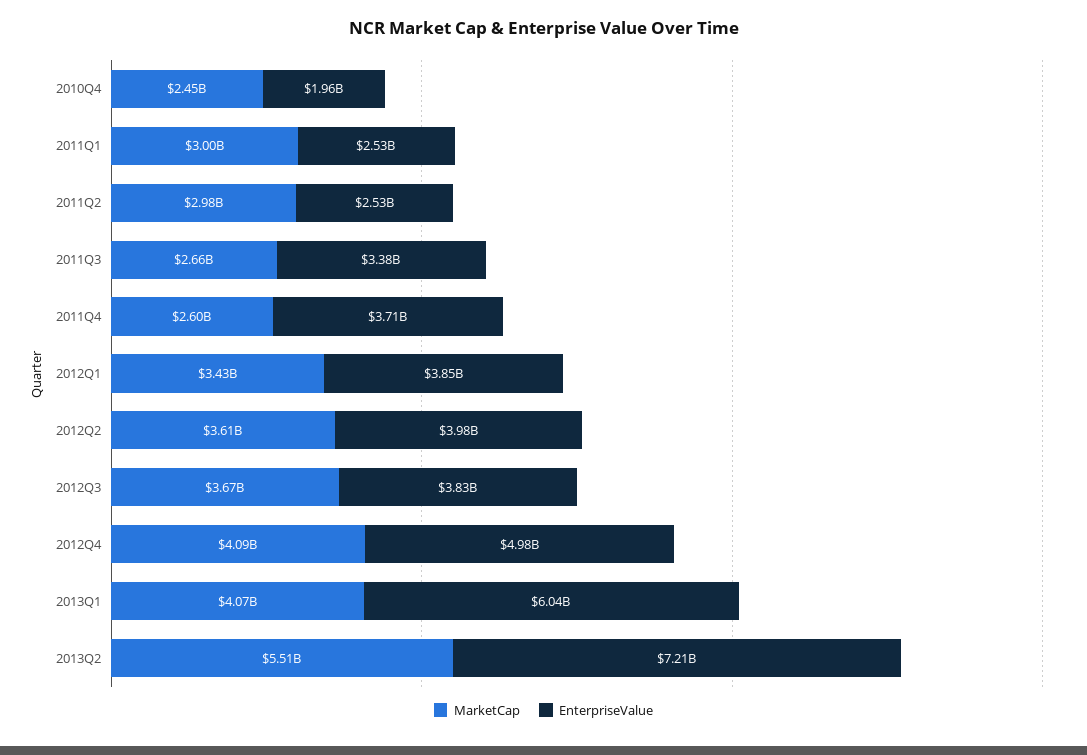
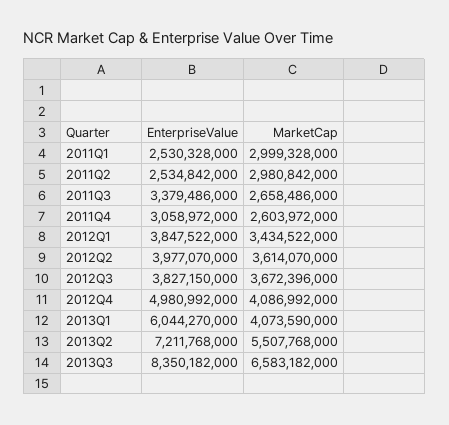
MarketCap, 2010Q4: 2450000000 -> none
EnterpriseValue, 2010Q4: 1960000000 -> none
EnterpriseValue, 2011Q4: 3710000000 -> 3058972000
EnterpriseValue, 2013Q3: none -> 8350182000
MarketCap, 2013Q3: none -> 6583182000

